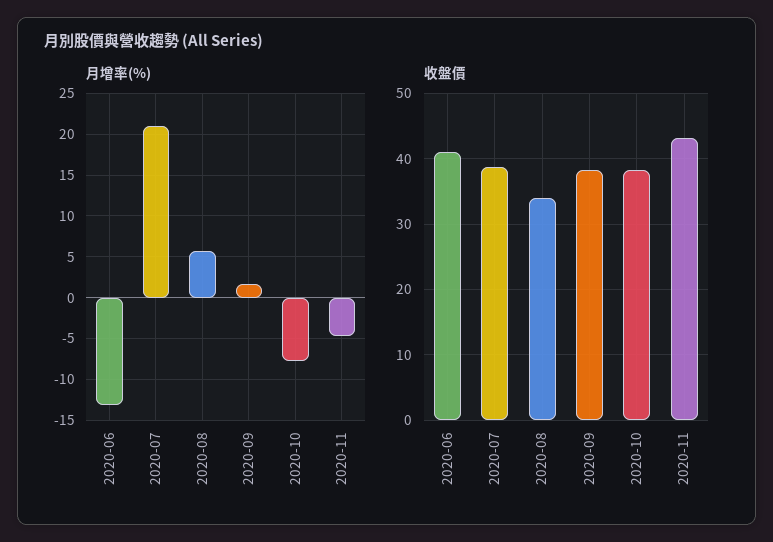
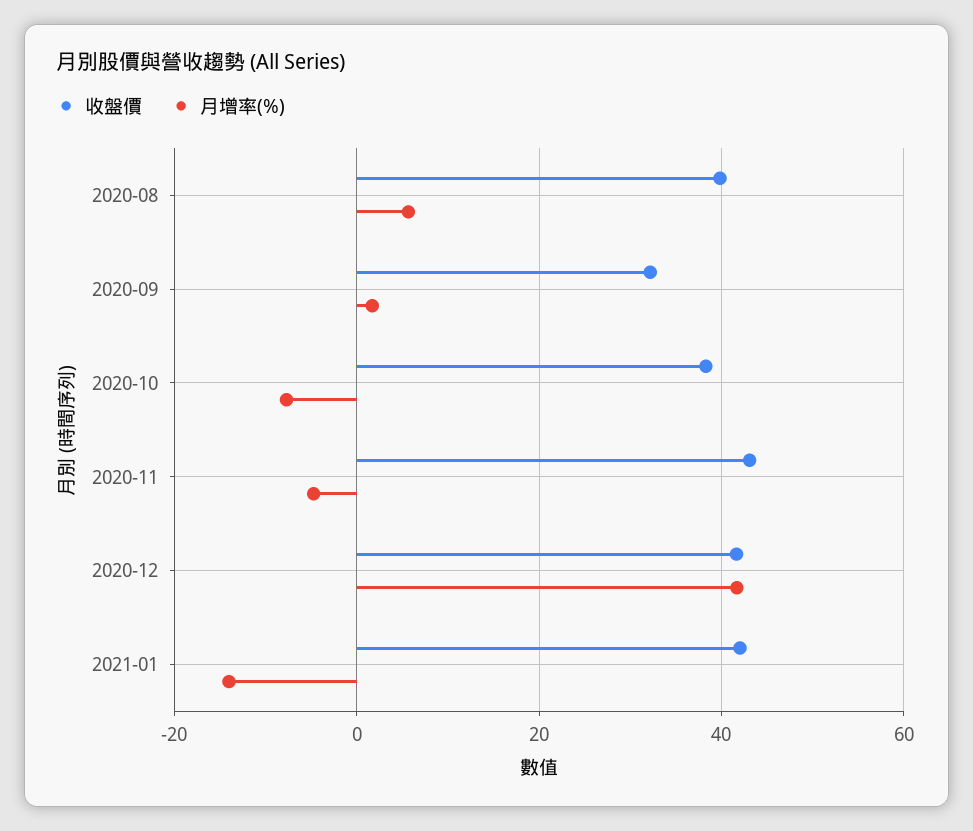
月增率(%), 2020-06: -13 -> none
月增率(%), 2020-07: 21 -> none
收盤價, 2020-06: 41 -> none
收盤價, 2020-07: 39 -> none
收盤價, 2020-08: 34 -> 40
收盤價, 2020-09: 38 -> 32
收盤價, 2020-12: none -> 42
月增率(%), 2020-12: none -> 42
收盤價, 2021-01: none -> 42
月增率(%), 2021-01: none -> -14

